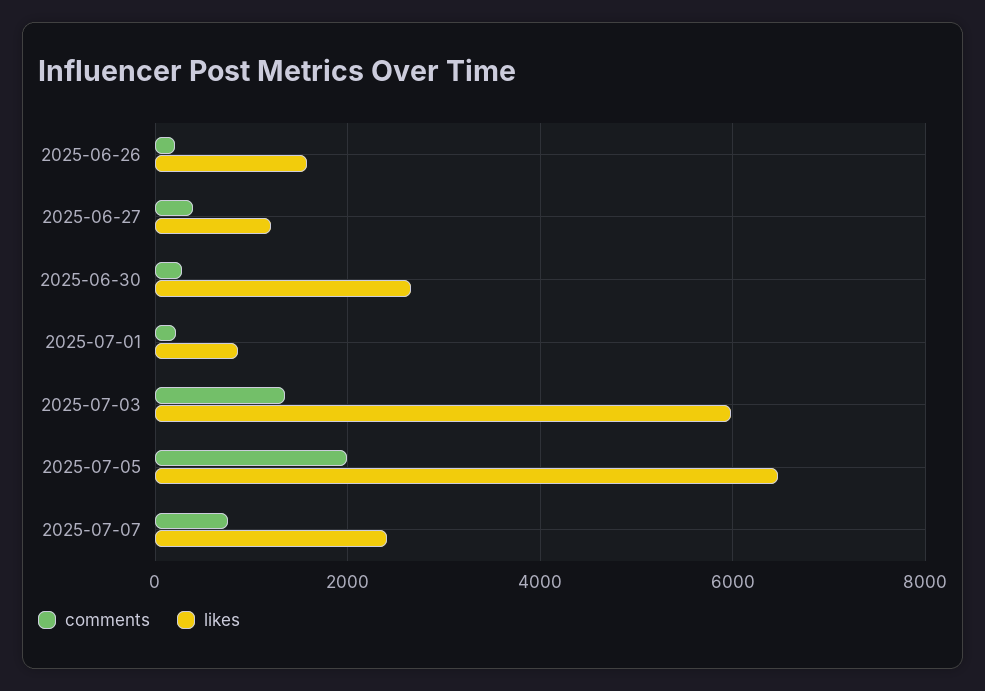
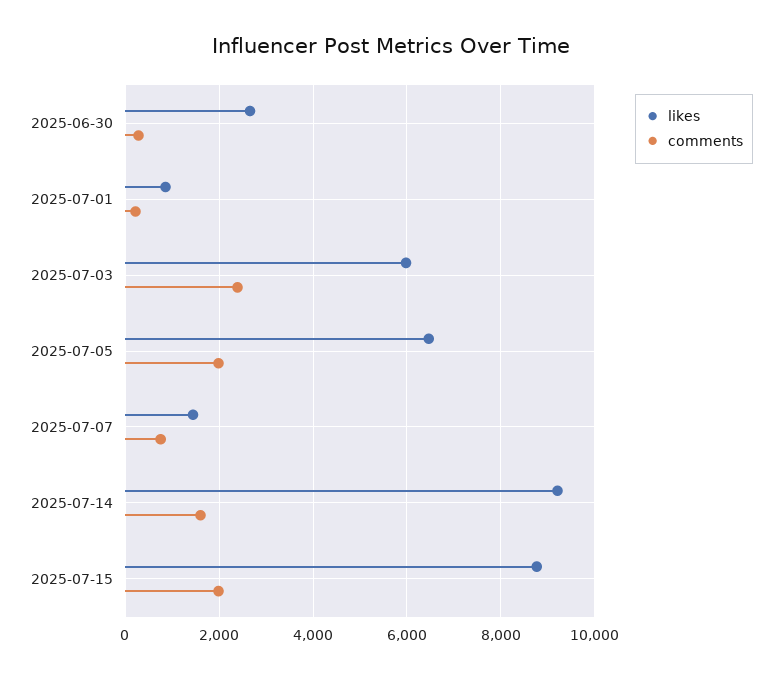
comments, 2025-06-26: 200 -> none
likes, 2025-06-26: 1600 -> none
comments, 2025-06-27: 400 -> none
likes, 2025-06-27: 1200 -> none
comments, 2025-07-03: 1400 -> 2400
likes, 2025-07-07: 2400 -> 1400
likes, 2025-07-14: none -> 9200
comments, 2025-07-14: none -> 1600
likes, 2025-07-15: none -> 8800
comments, 2025-07-15: none -> 2000

